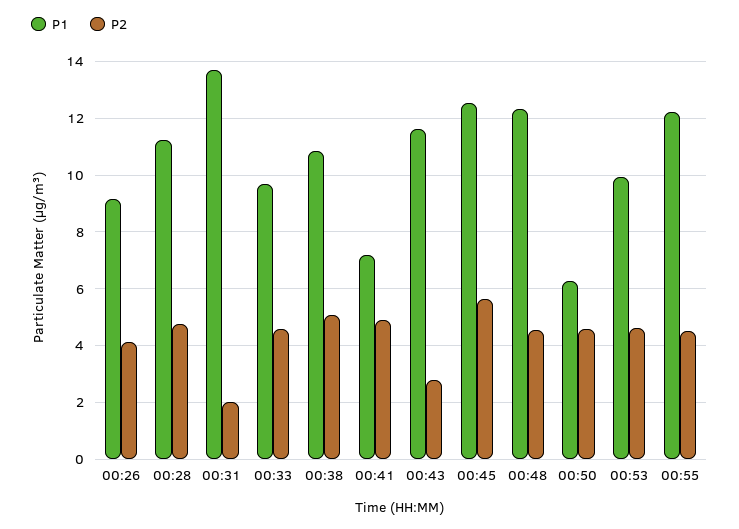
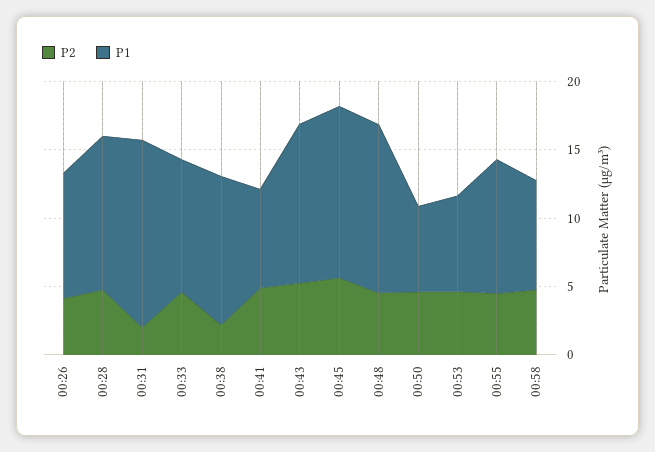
P2, 00:38: 5 -> 2
P2, 00:43: 2.75 -> 5
P1, 00:53: 10 -> 7
P1, 00:55: 12.25 -> 10
P2, 00:58: none -> 5
P1, 00:58: none -> 8

